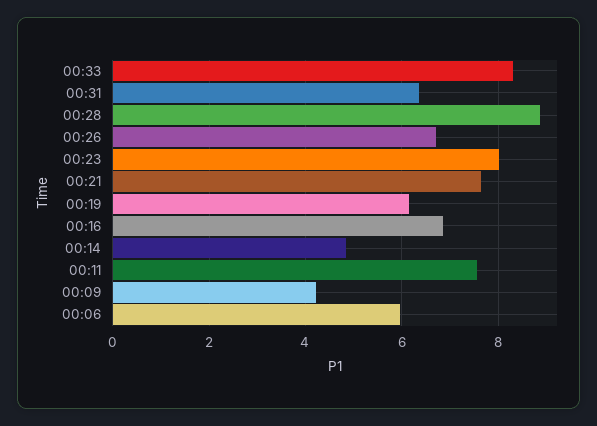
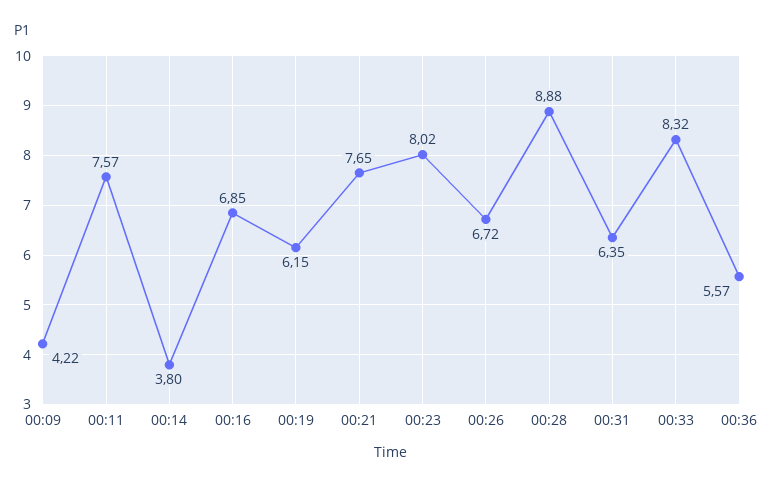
00:14: 4.8 -> 3.8
00:06: 6 -> none
00:36: none -> 5.57

